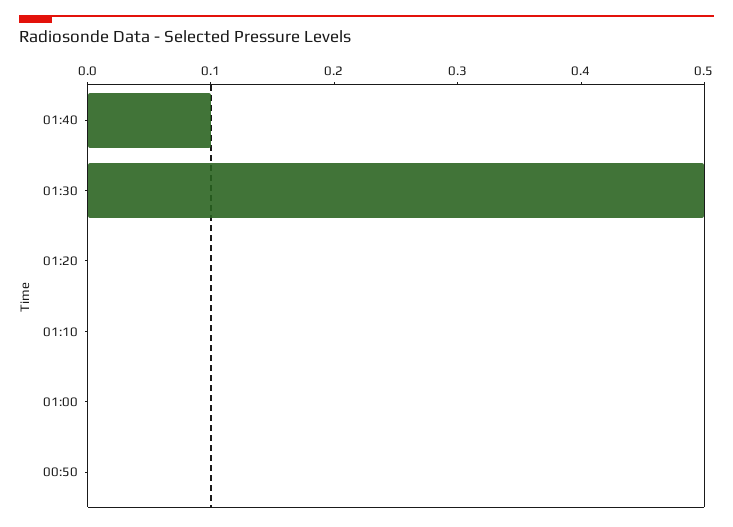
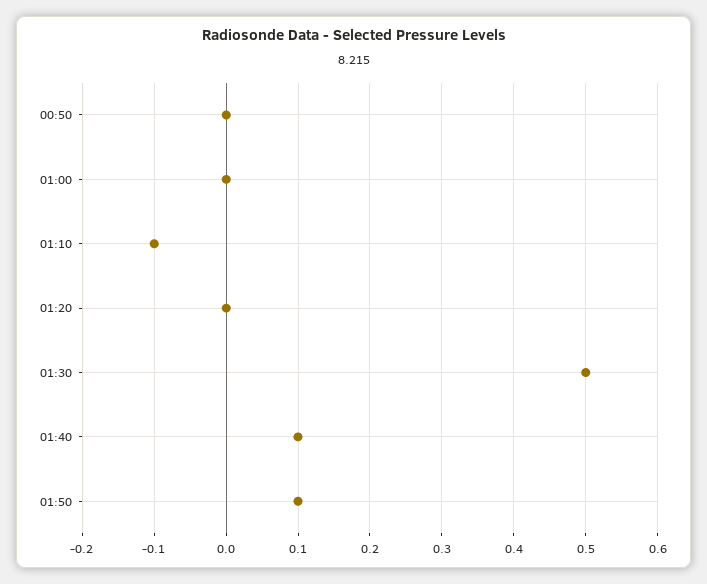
01:10: 0 -> -0.1
01:50: none -> 0.1

